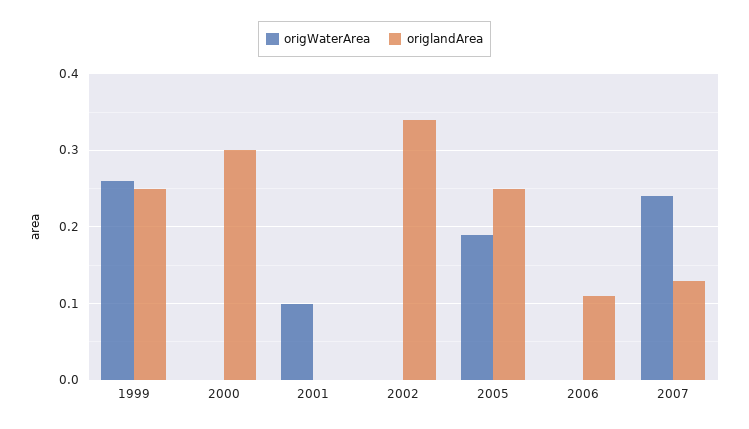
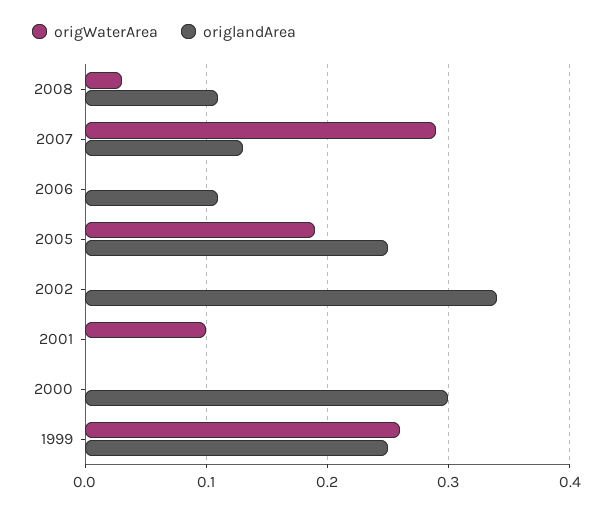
origWaterArea, 2007: 0.24 -> 0.29
origWaterArea, 2008: none -> 0.03
origlandArea, 2008: none -> 0.11

